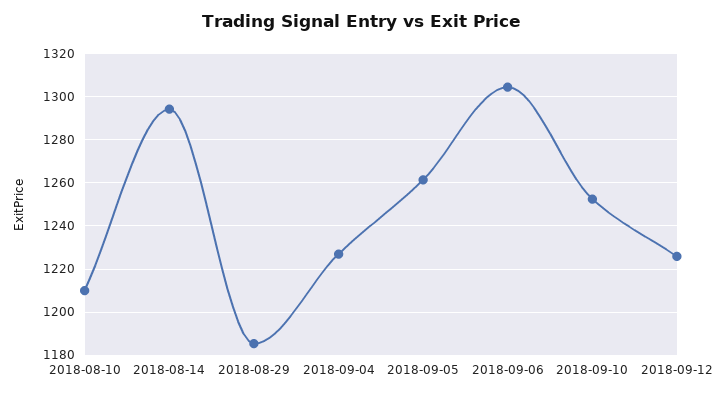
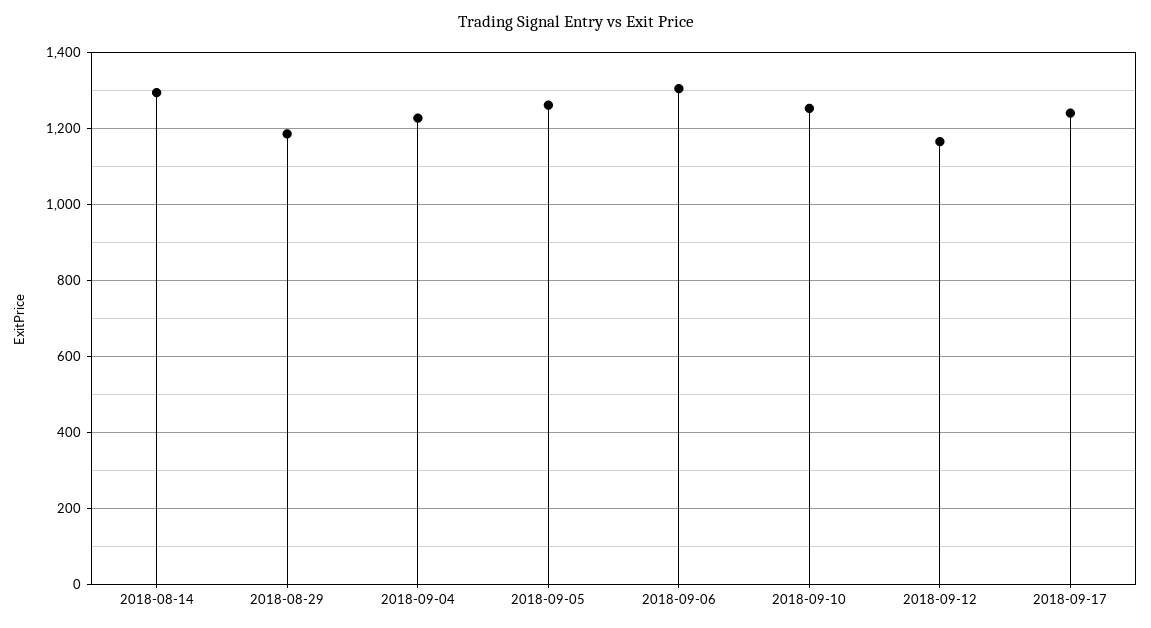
2018-08-10: 1210 -> none
2018-09-12: 1225 -> 1160
2018-09-17: none -> 1240

